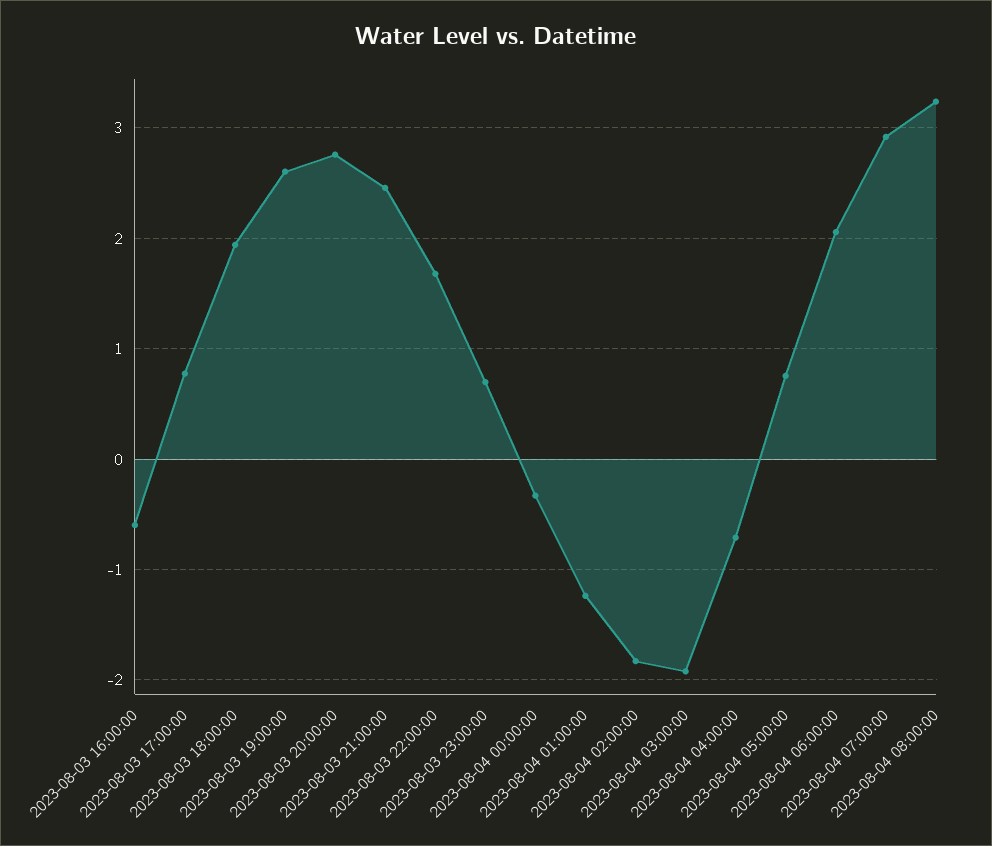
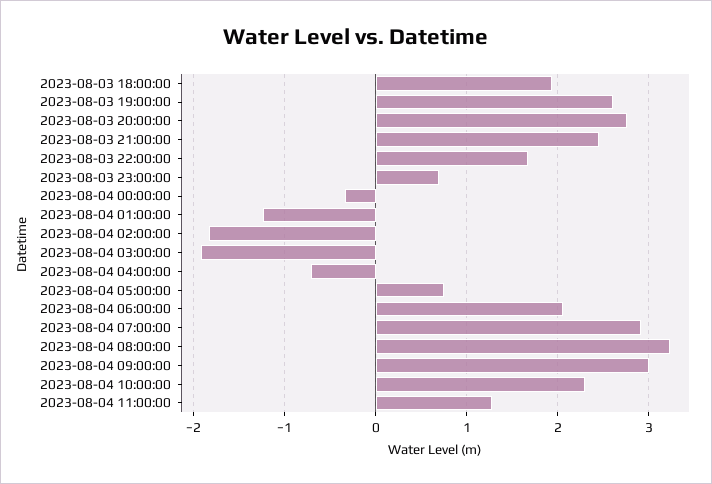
2023-08-03 16:00:00: -0.6 -> none
2023-08-03 17:00:00: 0.8 -> none
2023-08-04 09:00:00: none -> 3
2023-08-04 10:00:00: none -> 2.3
2023-08-04 11:00:00: none -> 1.3

